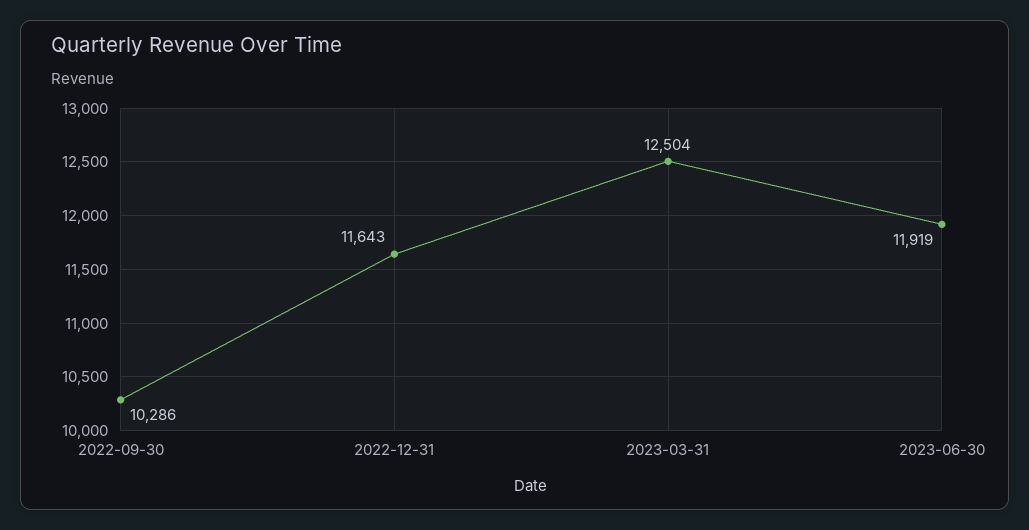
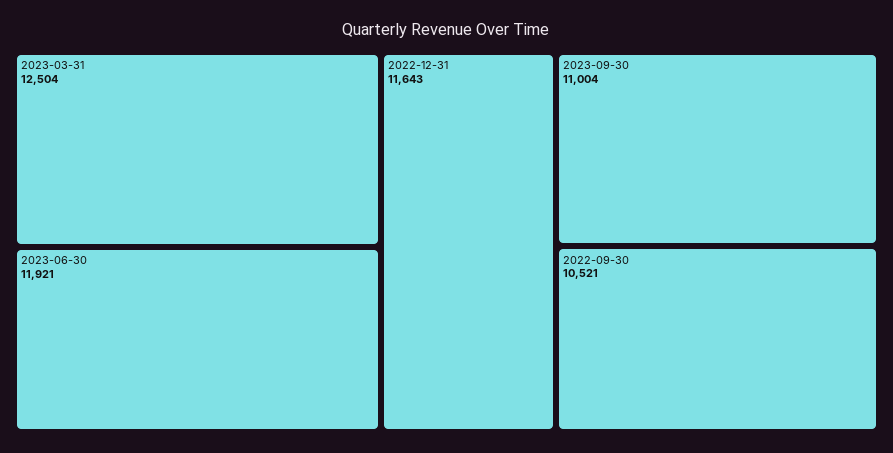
2022-09-30: 10286 -> 10521
2023-06-30: 11919 -> 11921
2023-09-30: none -> 11004

